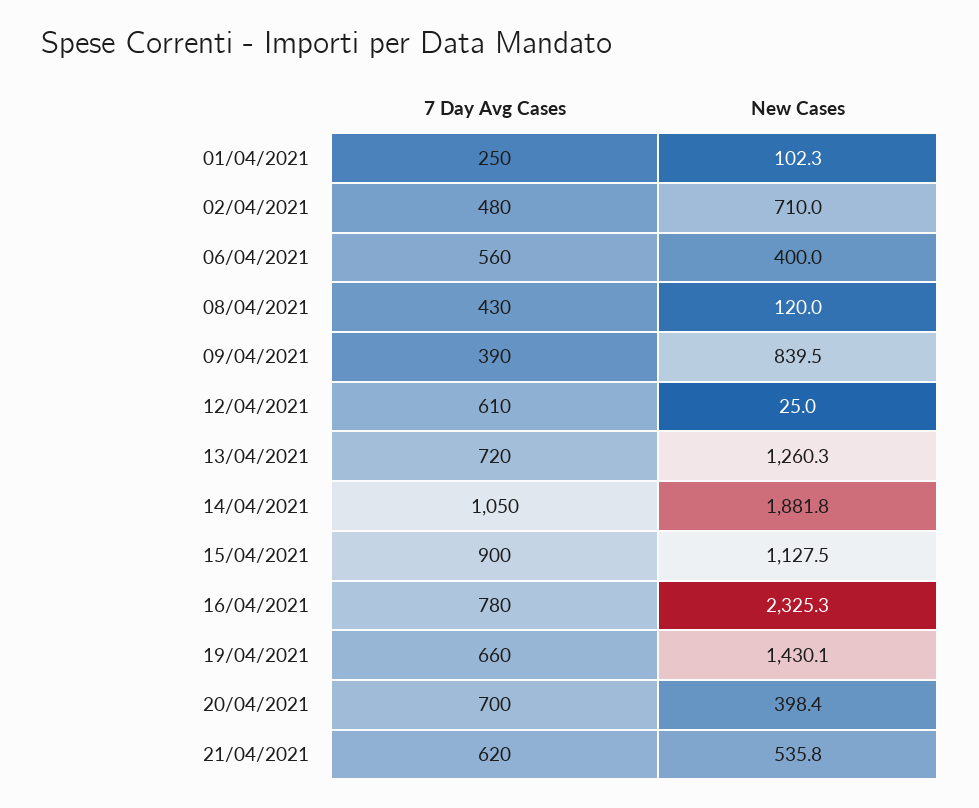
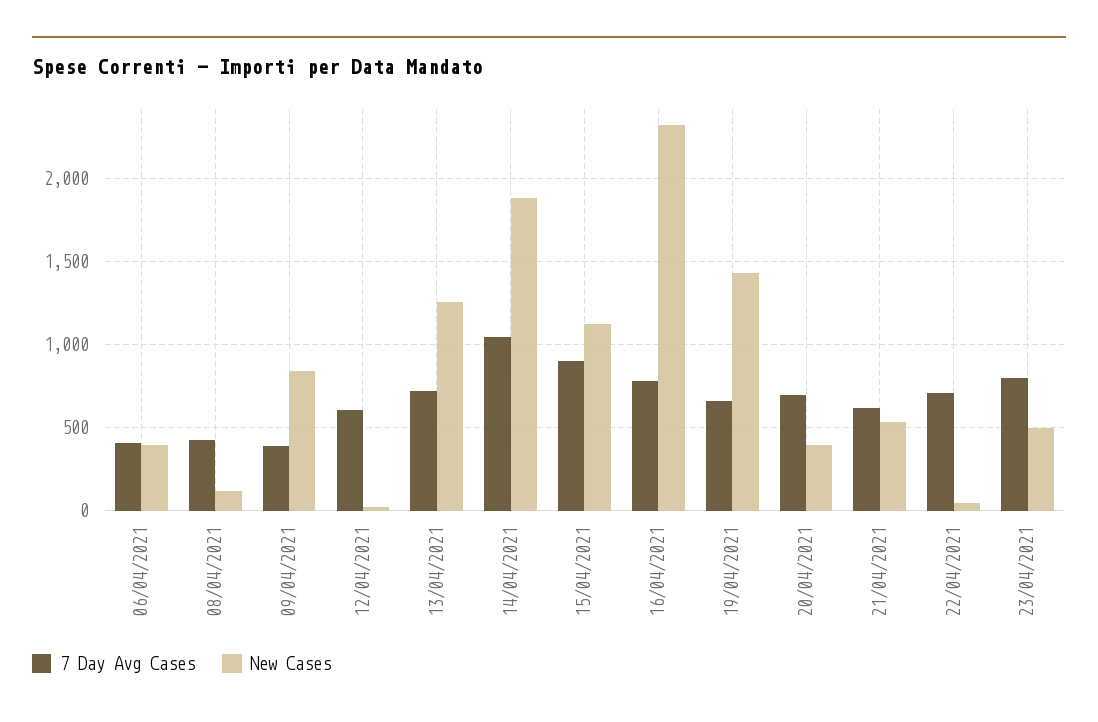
7 Day Avg Cases, 01/04/2021: 250 -> none
New Cases, 01/04/2021: 102.3 -> none
7 Day Avg Cases, 02/04/2021: 480 -> none
New Cases, 02/04/2021: 710 -> none
7 Day Avg Cases, 06/04/2021: 560 -> 400
7 Day Avg Cases, 22/04/2021: none -> 700
New Cases, 22/04/2021: none -> 50
7 Day Avg Cases, 23/04/2021: none -> 800
New Cases, 23/04/2021: none -> 500

